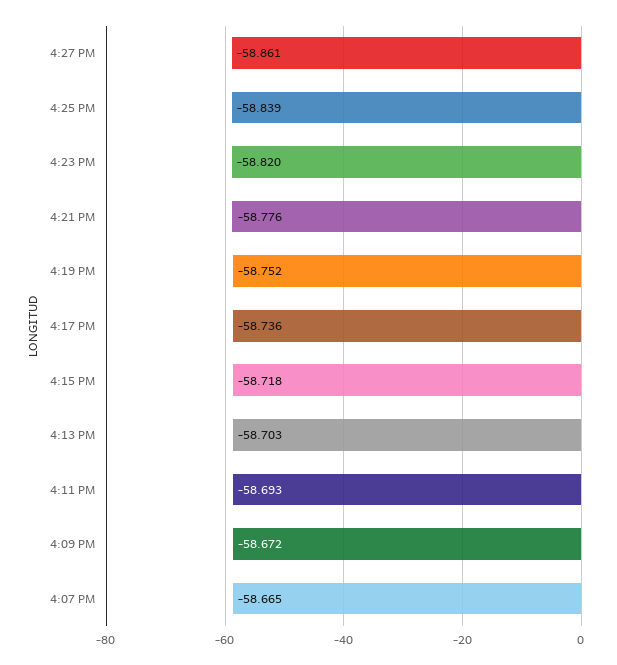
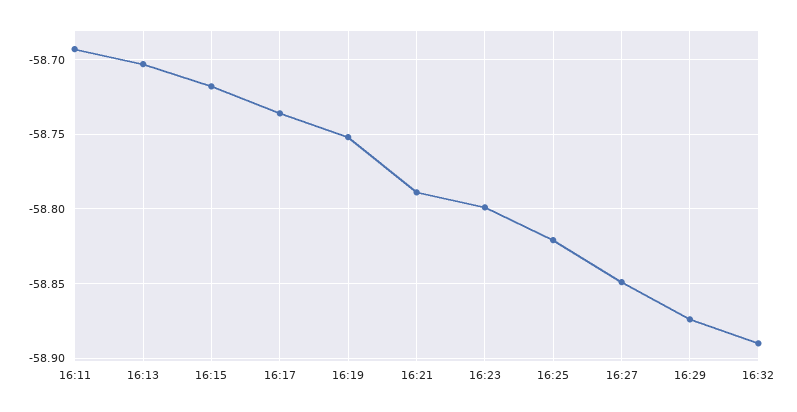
4:27 PM: -58.861 -> -58.85
4:25 PM: -58.839 -> -58.82
4:23 PM: -58.82 -> -58.8
4:21 PM: -58.776 -> -58.79
4:09 PM: -58.672 -> none
4:07 PM: -58.665 -> none
16:29: none -> -58.875
16:32: none -> -58.89

